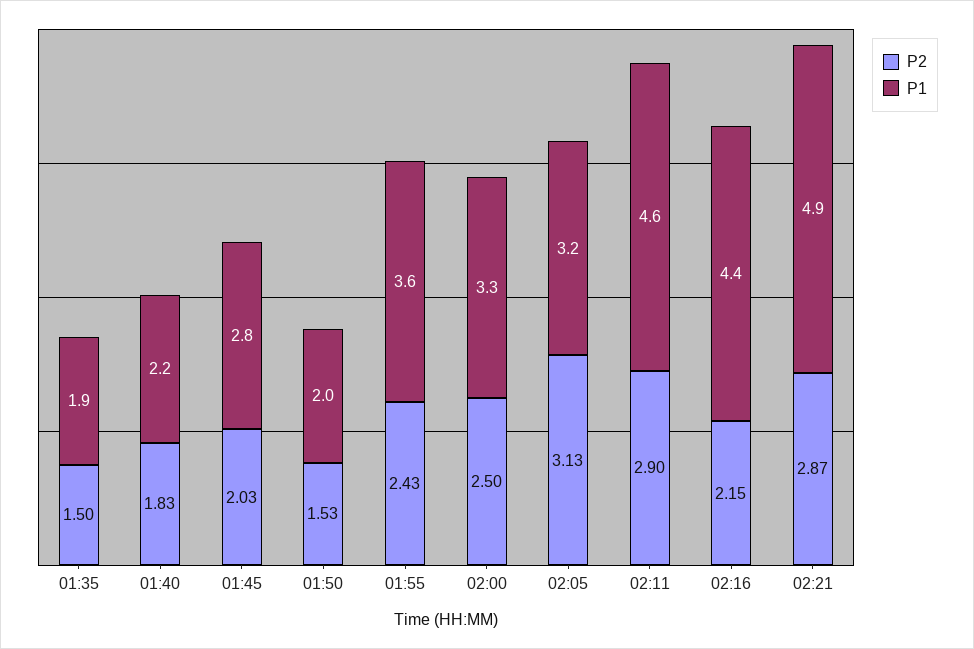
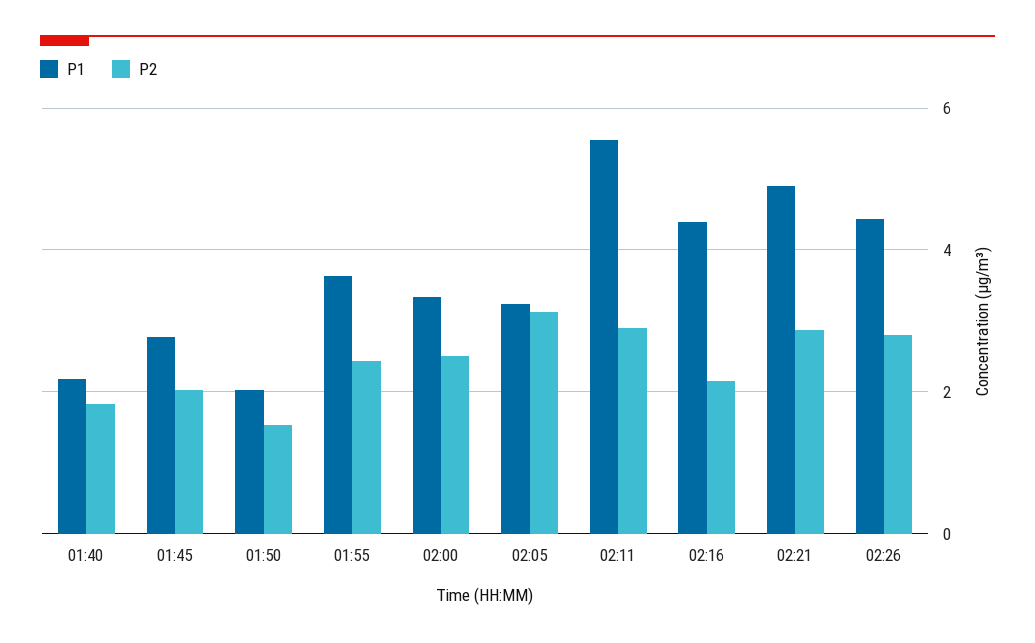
P2, 01:35: 1.5 -> none
P1, 01:35: 1.9 -> none
P1, 02:11: 4.6 -> 5.6
P1, 02:26: none -> 4.4
P2, 02:26: none -> 2.8

